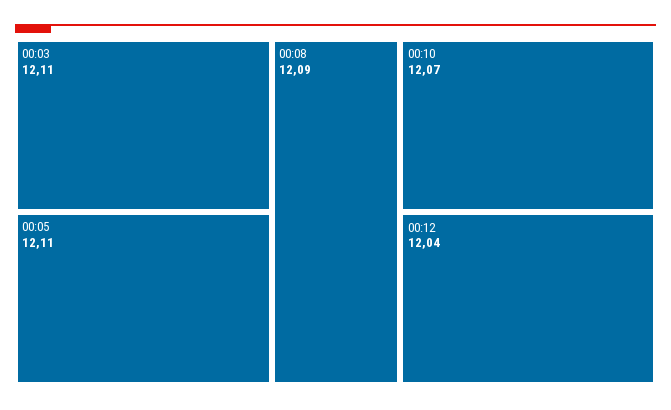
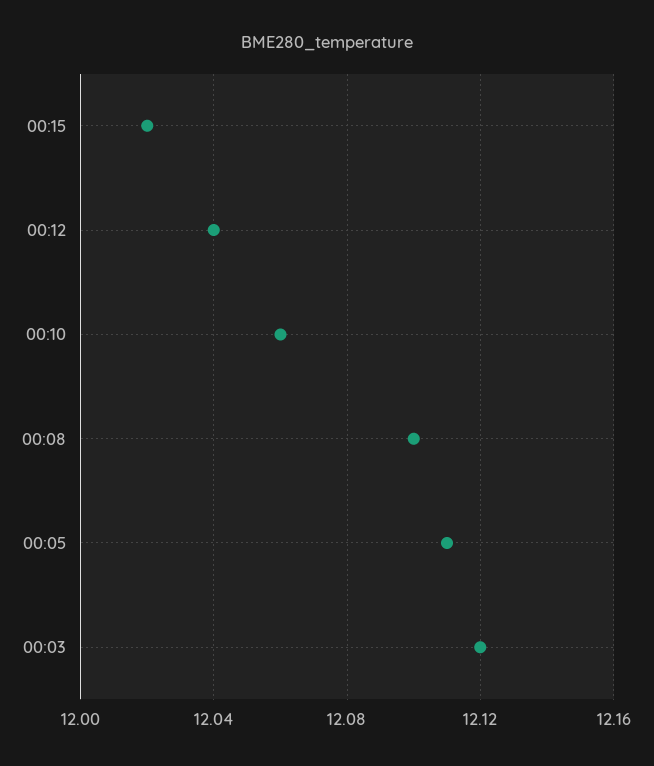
00:03: 12.11 -> 12.12
00:08: 12.09 -> 12.1
00:10: 12.07 -> 12.06
00:15: none -> 12.02

